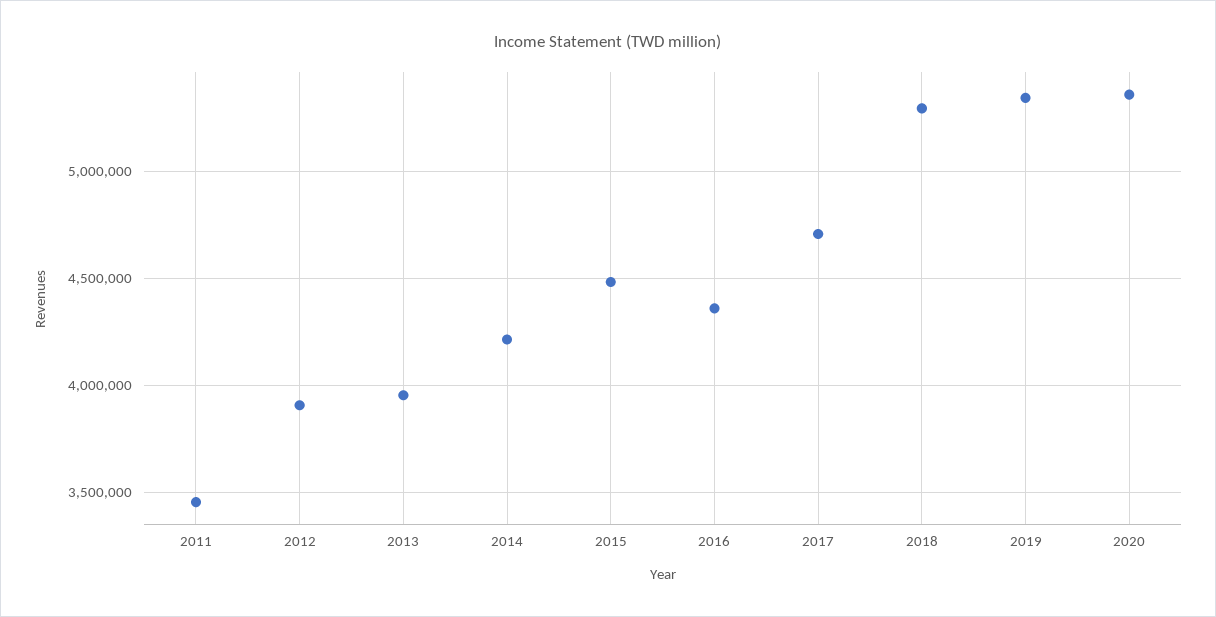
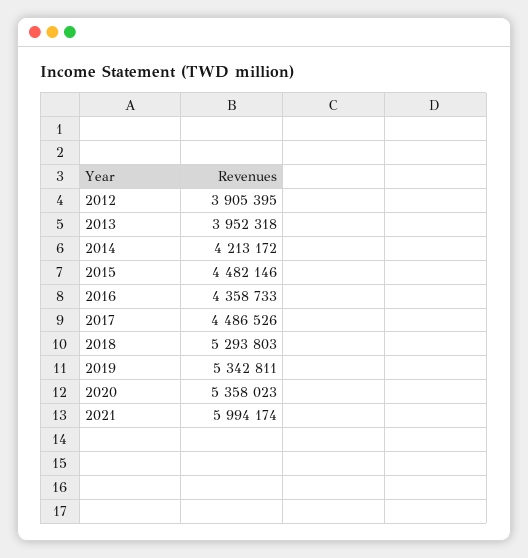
2011: 3450000 -> none
2017: 4700000 -> 4486526
2021: none -> 5994174

